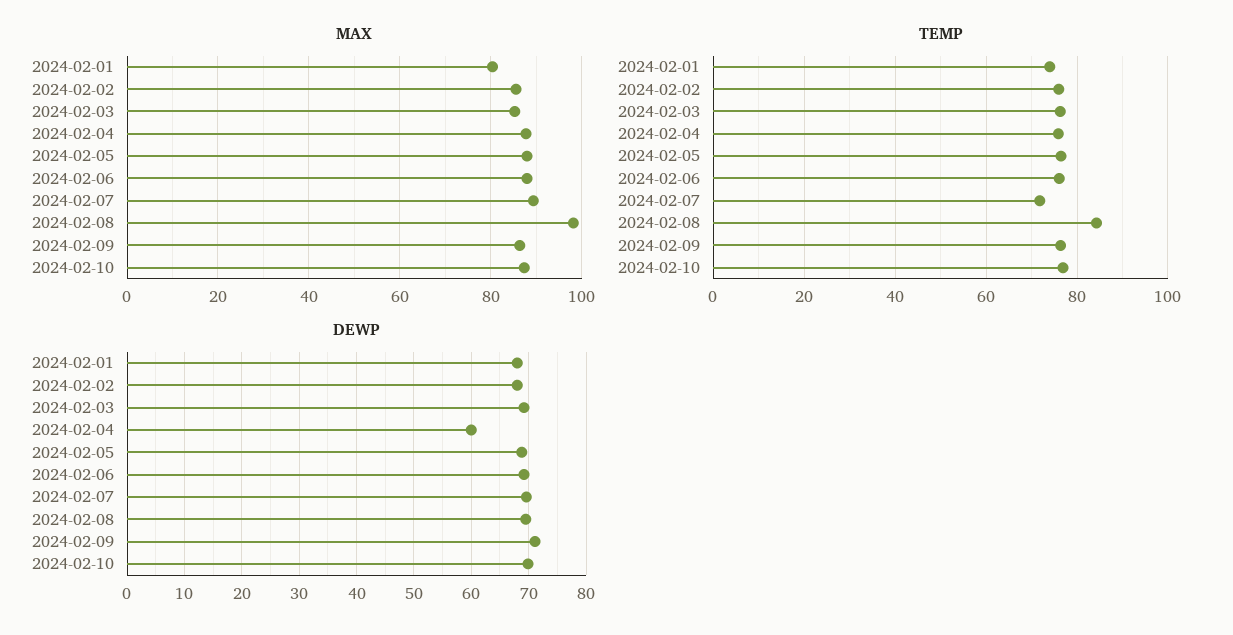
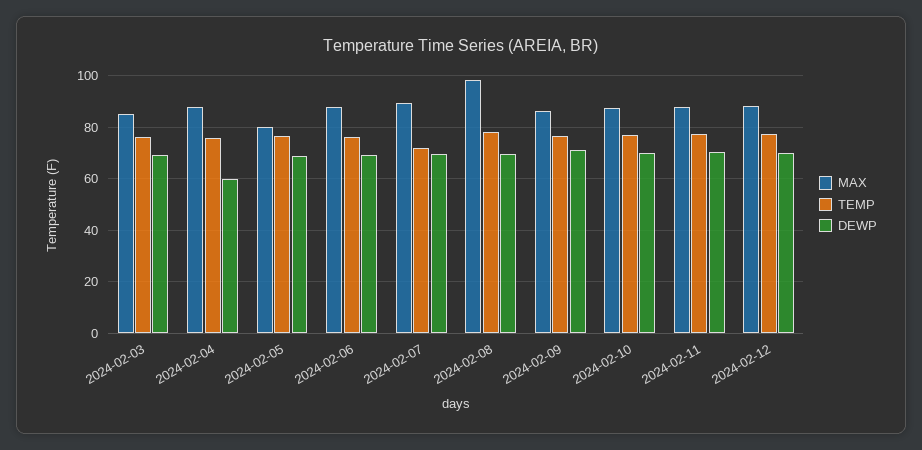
MAX, 2024-02-01: 80 -> none
MAX, 2024-02-02: 86 -> none
MAX, 2024-02-05: 88 -> 80
TEMP, 2024-02-01: 74 -> none
TEMP, 2024-02-02: 76 -> none
TEMP, 2024-02-08: 84 -> 77.5
DEWP, 2024-02-01: 68 -> none
DEWP, 2024-02-02: 68 -> none
MAX, 2024-02-11: none -> 87.5
TEMP, 2024-02-11: none -> 77.5
DEWP, 2024-02-11: none -> 70
MAX, 2024-02-12: none -> 87.5
TEMP, 2024-02-12: none -> 77.5
DEWP, 2024-02-12: none -> 70

